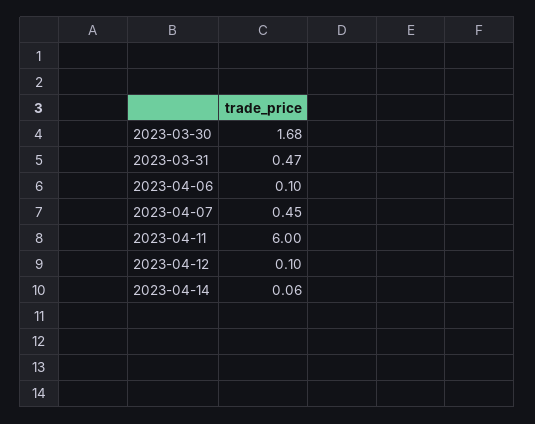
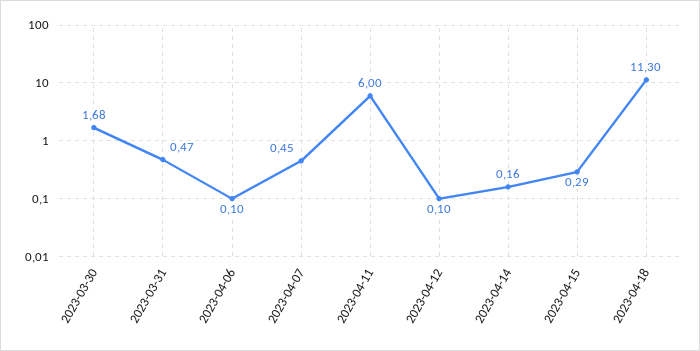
2023-04-14: 0.06 -> 0.16
2023-04-15: none -> 0.29
2023-04-18: none -> 11.3

